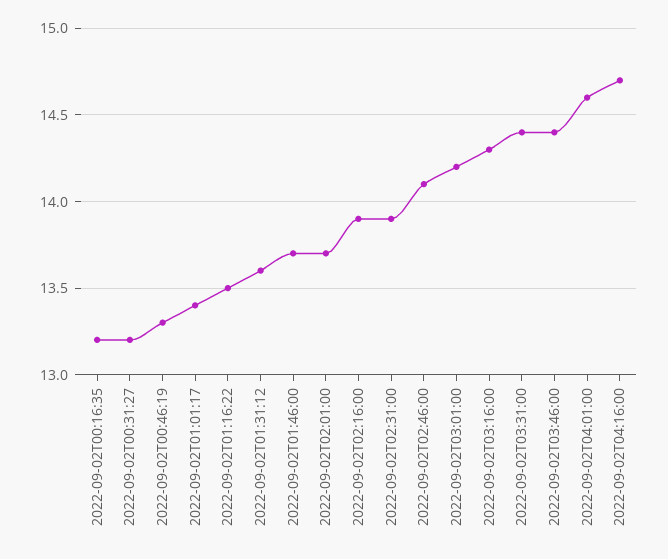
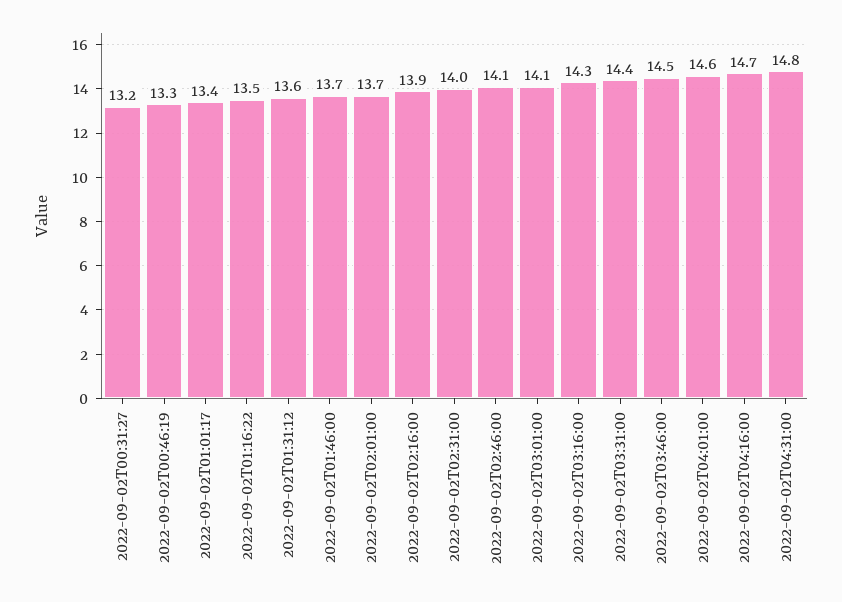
2022-09-02T00:16:35: 13.2 -> none
2022-09-02T02:31:00: 13.9 -> 14
2022-09-02T03:01:00: 14.2 -> 14.1
2022-09-02T03:46:00: 14.4 -> 14.5
2022-09-02T04:31:00: none -> 14.8

